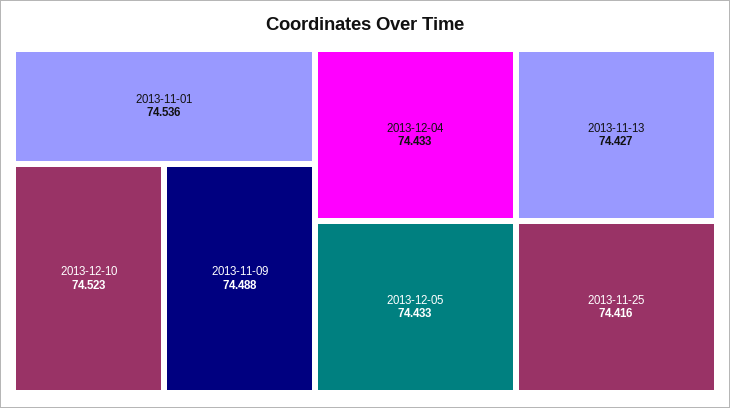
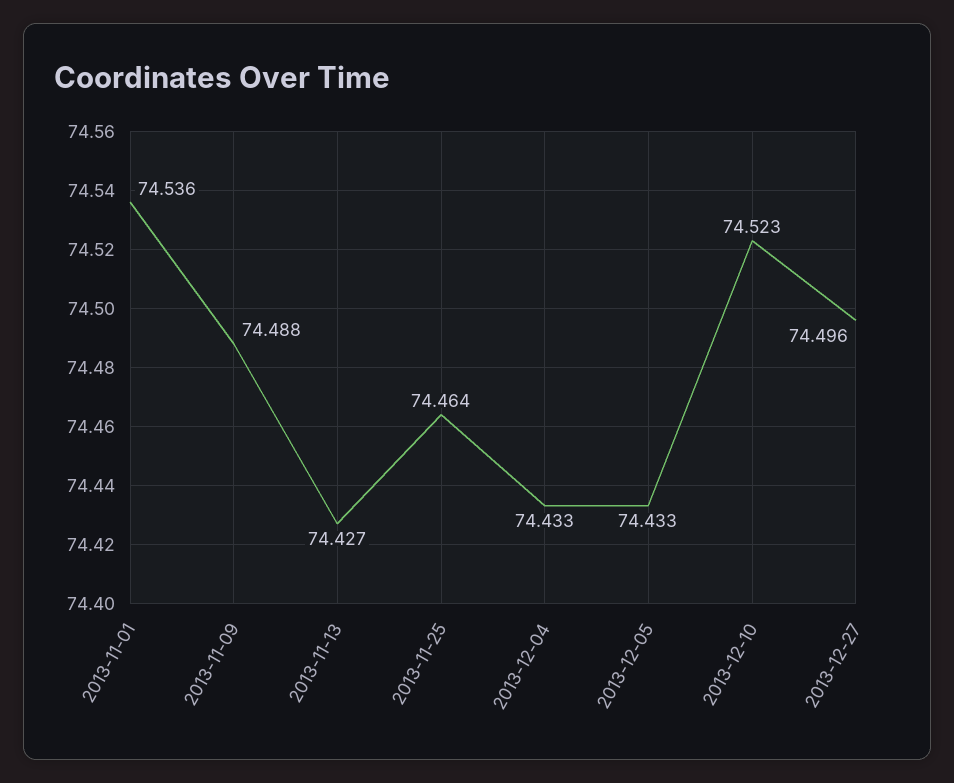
2013-11-25: 74.416 -> 74.464
2013-12-27: none -> 74.496

